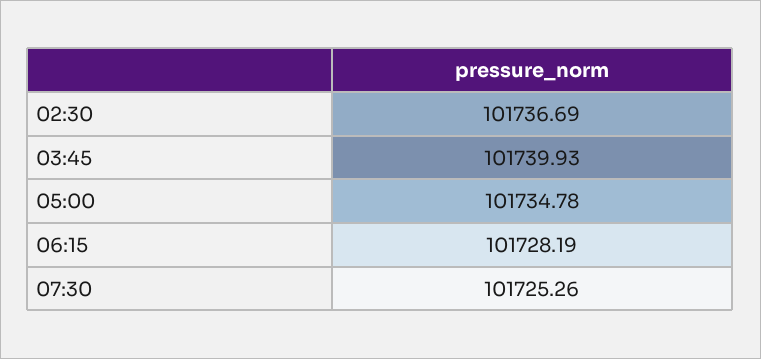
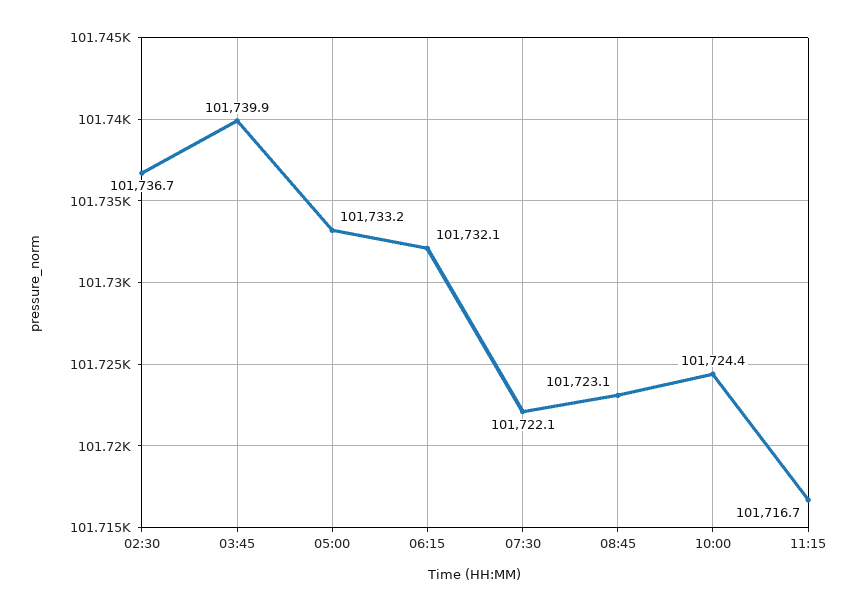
05:00: 101734.78 -> 101733.2
06:15: 101728.19 -> 101732.1
07:30: 101725.26 -> 101722.1
08:45: none -> 101723.1
10:00: none -> 101724.4
11:15: none -> 101716.7

